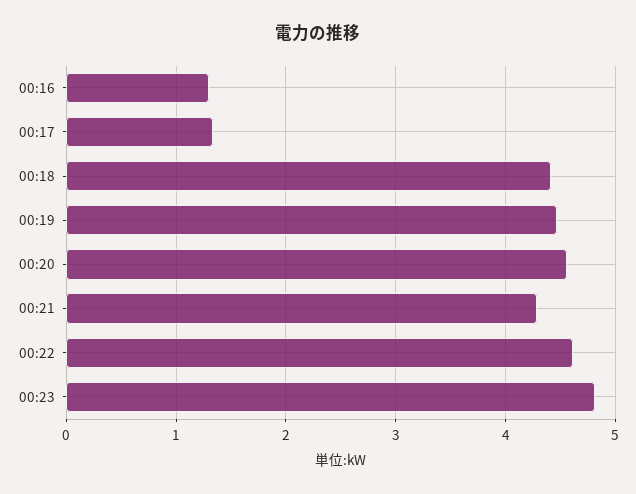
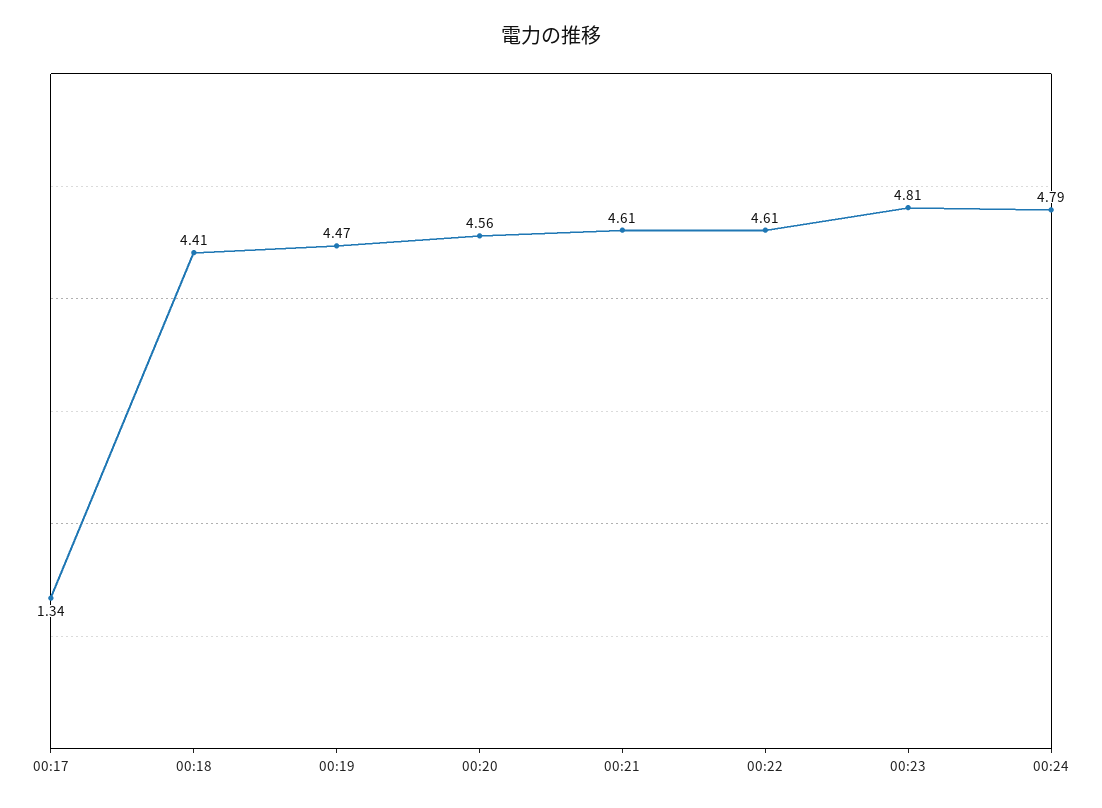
00:16: 1.3 -> none
00:21: 4.3 -> 4.61
00:24: none -> 4.79

